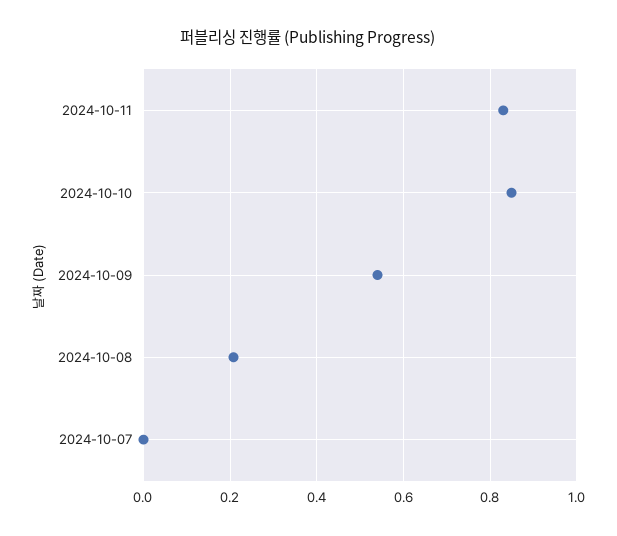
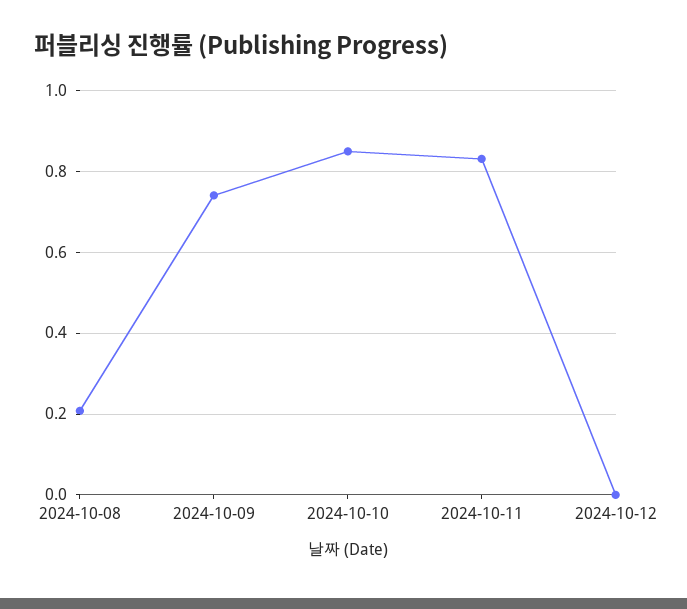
2024-10-09: 0.54 -> 0.74
2024-10-07: 0 -> none
2024-10-12: none -> 0

